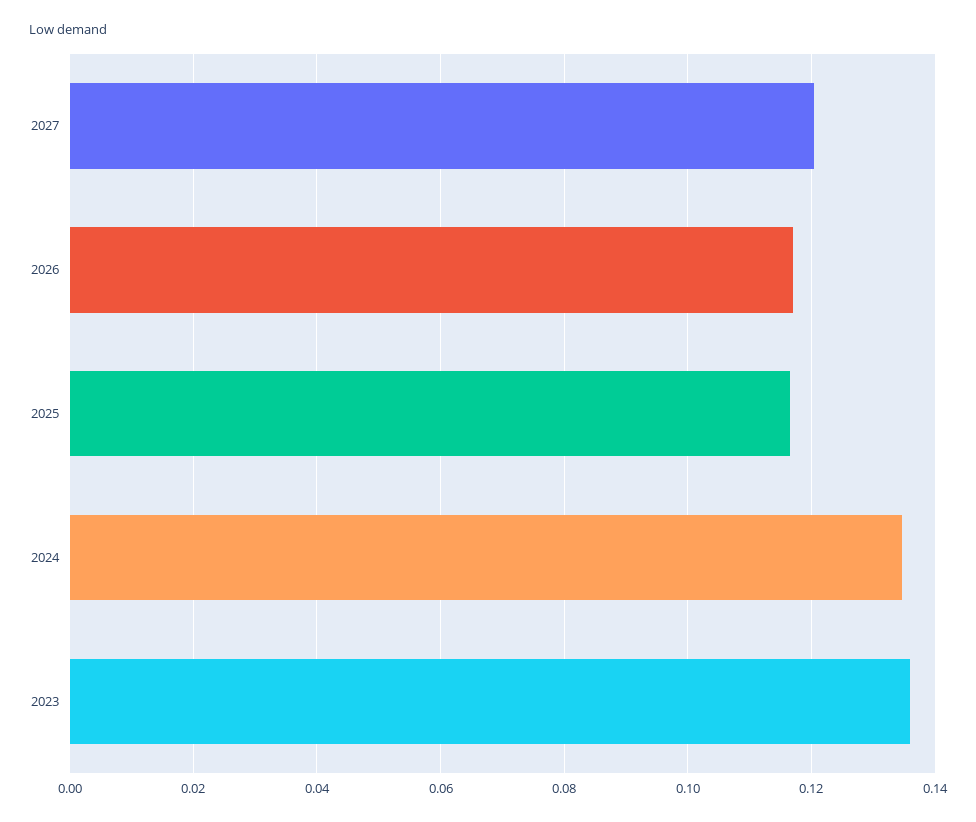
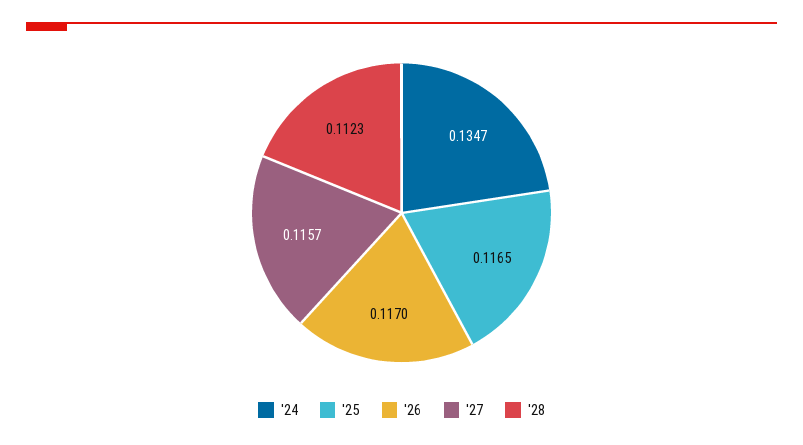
2027: 0.12 -> 0.1157
2023: 0.136 -> none
'28: none -> 0.1123

